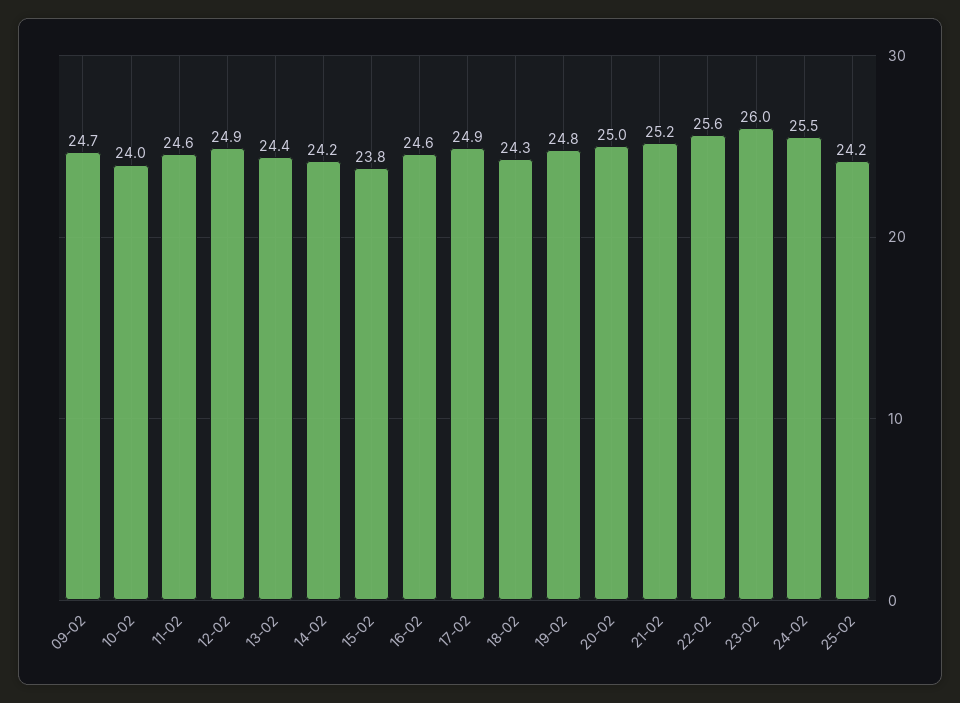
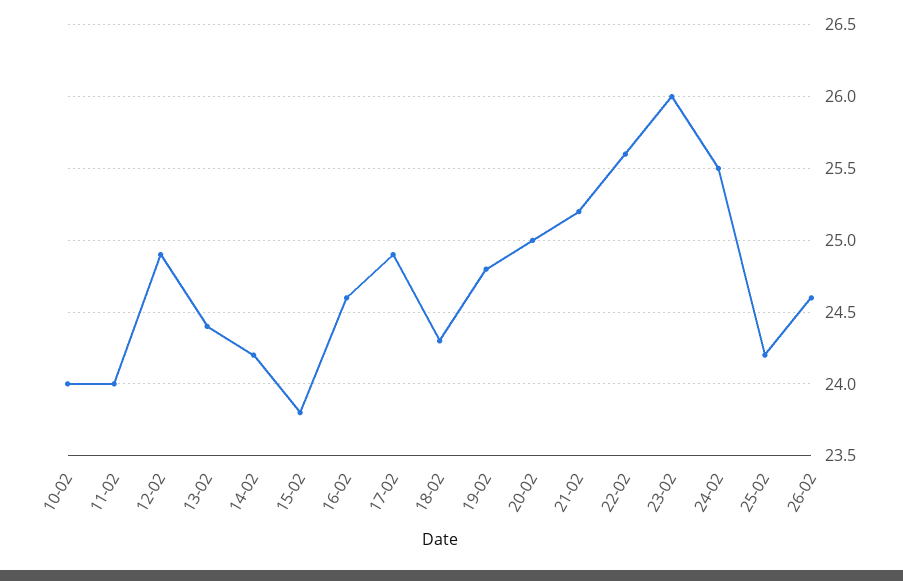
09-02: 24.7 -> none
11-02: 24.6 -> 24
26-02: none -> 24.6

